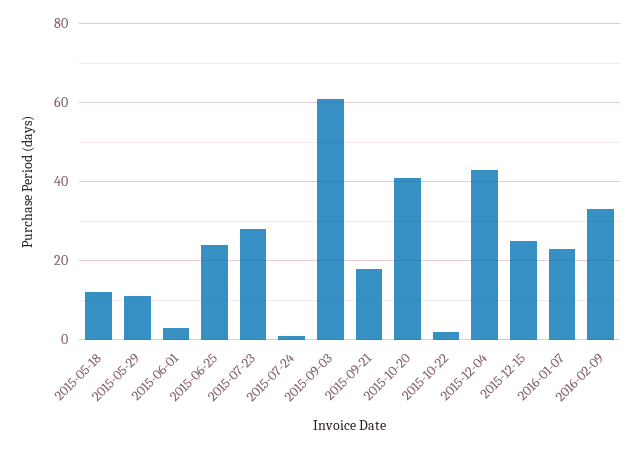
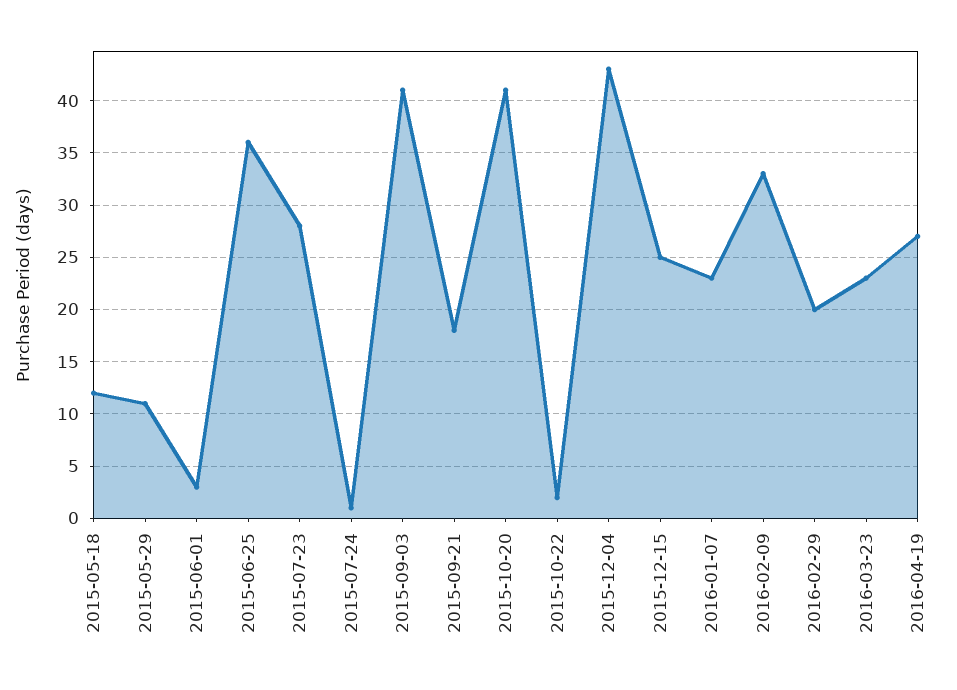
2015-06-25: 25 -> 36
2015-09-03: 60 -> 41
2016-02-29: none -> 20
2016-03-23: none -> 23
2016-04-19: none -> 27

